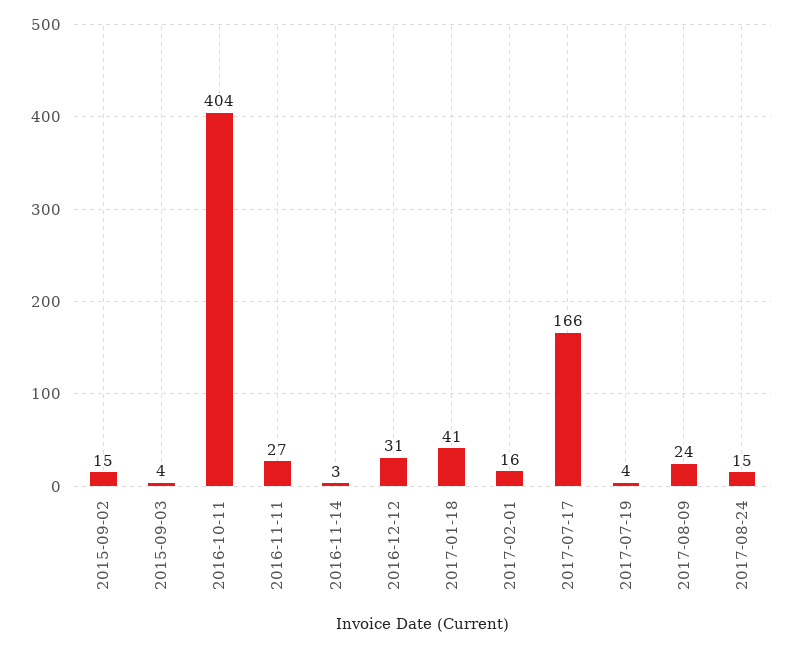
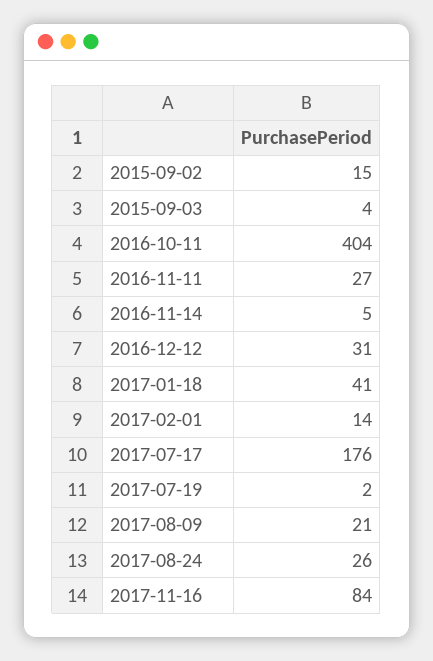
2016-11-14: 3 -> 5
2017-02-01: 16 -> 14
2017-07-17: 166 -> 176
2017-07-19: 4 -> 2
2017-08-09: 24 -> 21
2017-08-24: 15 -> 26
2017-11-16: none -> 84

